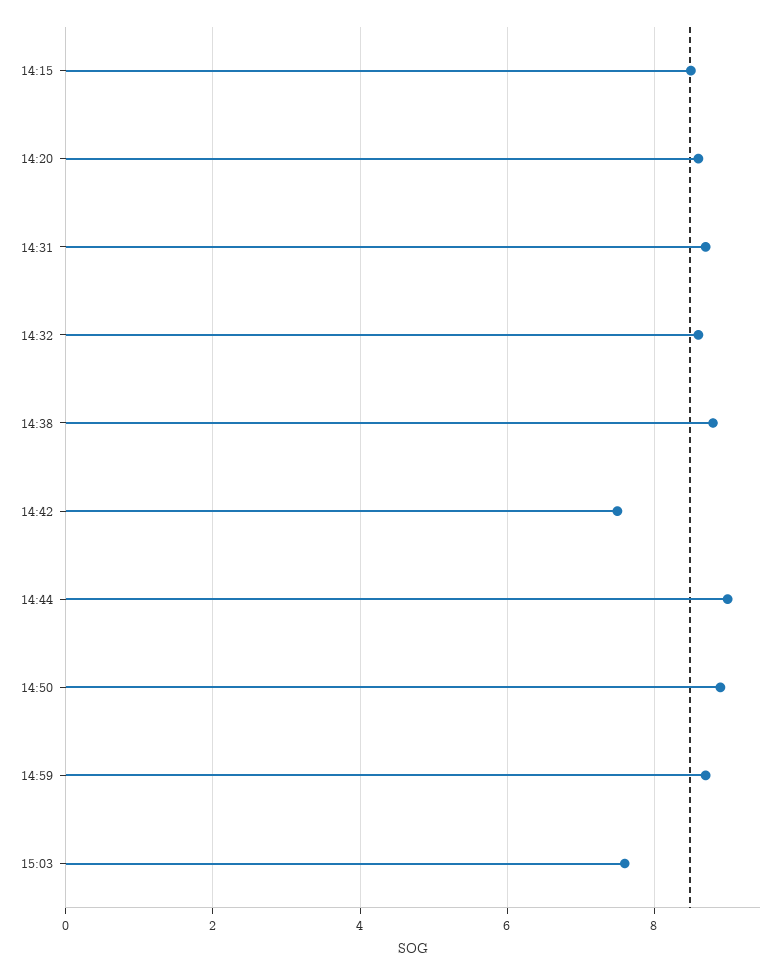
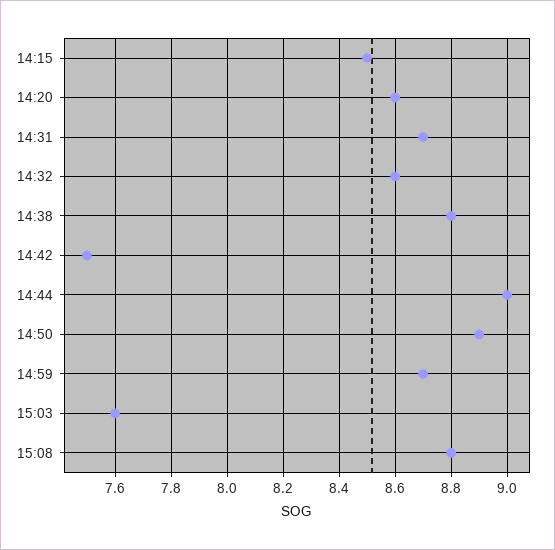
15:08: none -> 8.8

